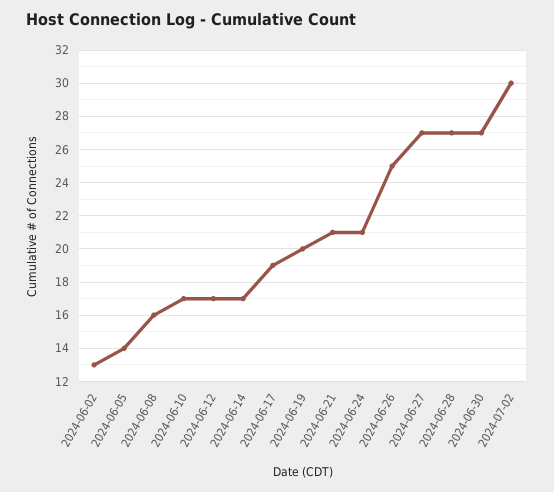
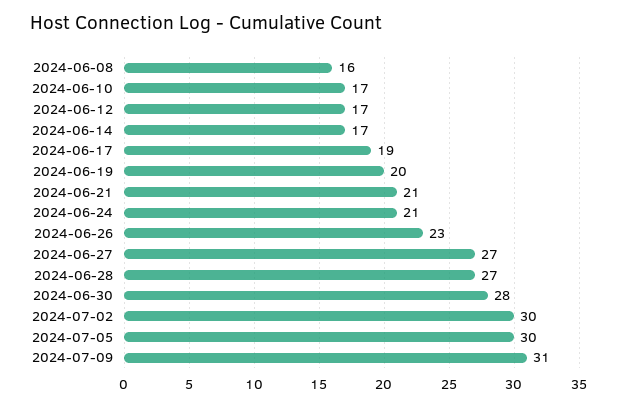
2024-06-02: 13 -> none
2024-06-05: 14 -> none
2024-06-26: 25 -> 23
2024-06-30: 27 -> 28
2024-07-05: none -> 30
2024-07-09: none -> 31

